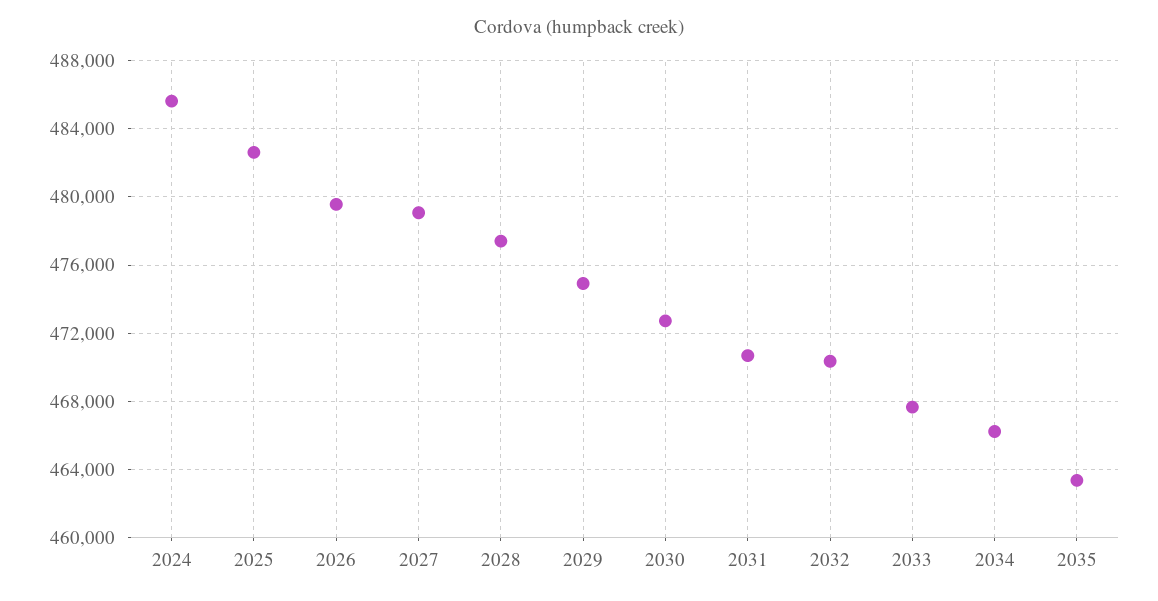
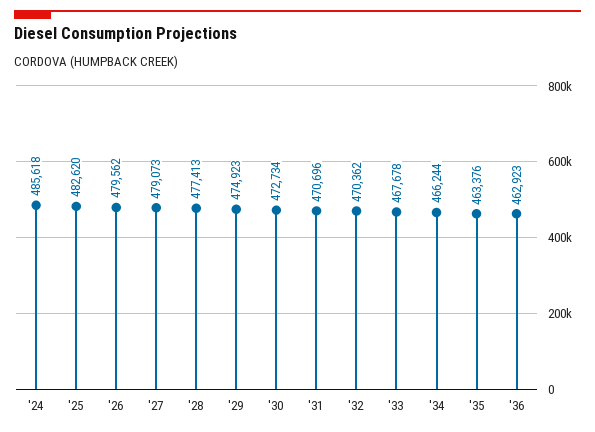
'36: none -> 462923

